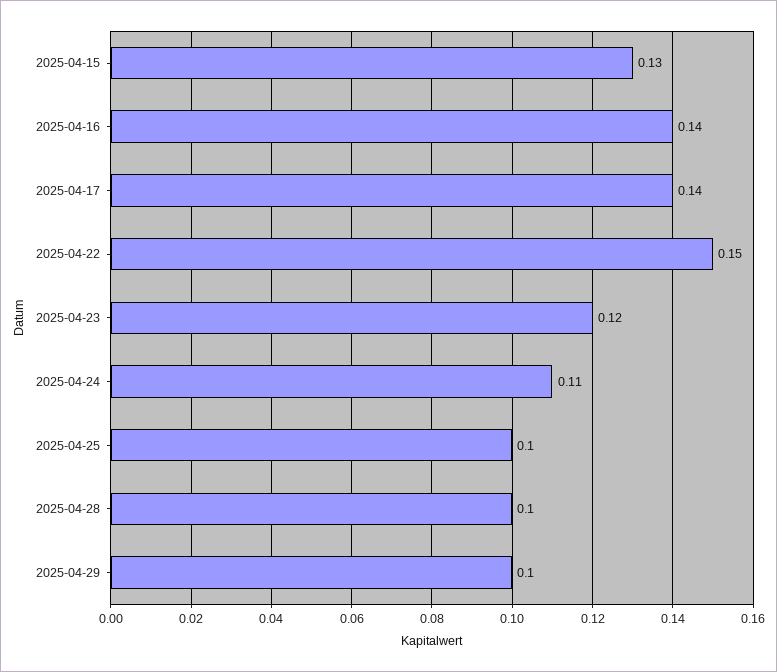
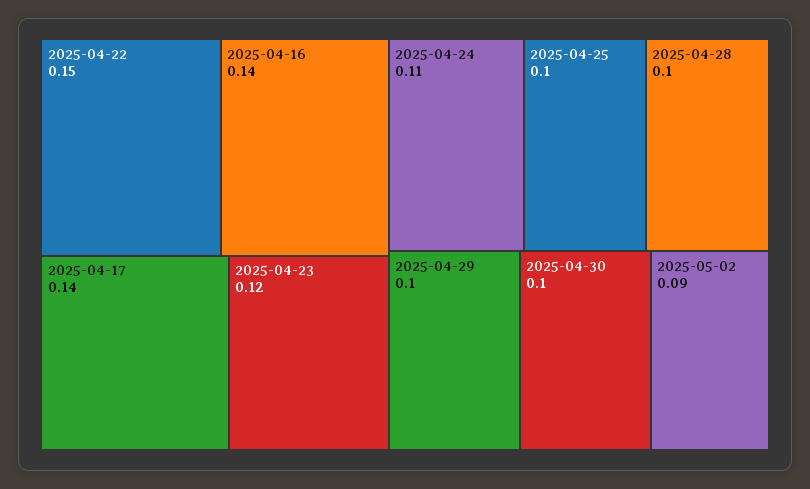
2025-04-15: 0.13 -> none
2025-04-30: none -> 0.1
2025-05-02: none -> 0.09

